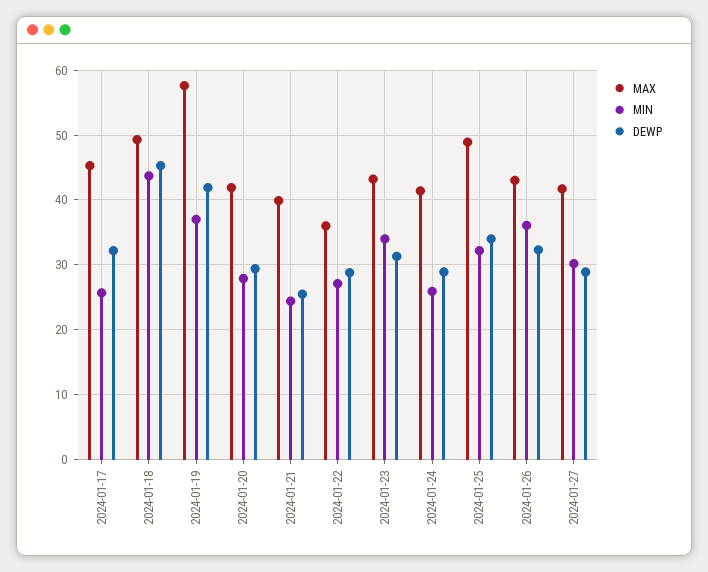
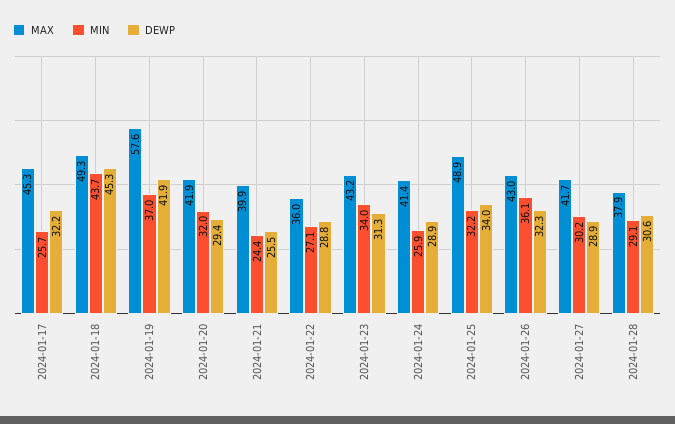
MIN, 2024-01-20: 28 -> 32
MAX, 2024-01-28: none -> 37.9
MIN, 2024-01-28: none -> 29.1
DEWP, 2024-01-28: none -> 30.6

